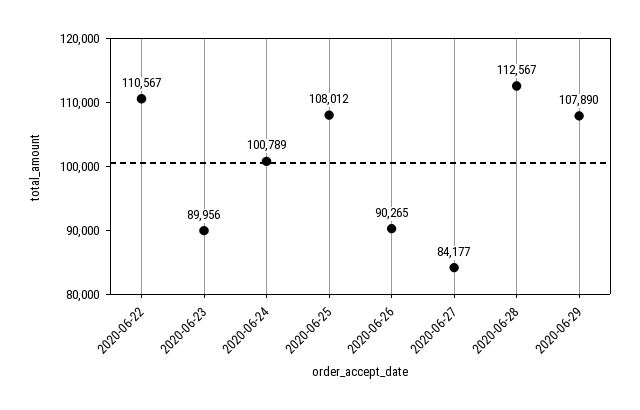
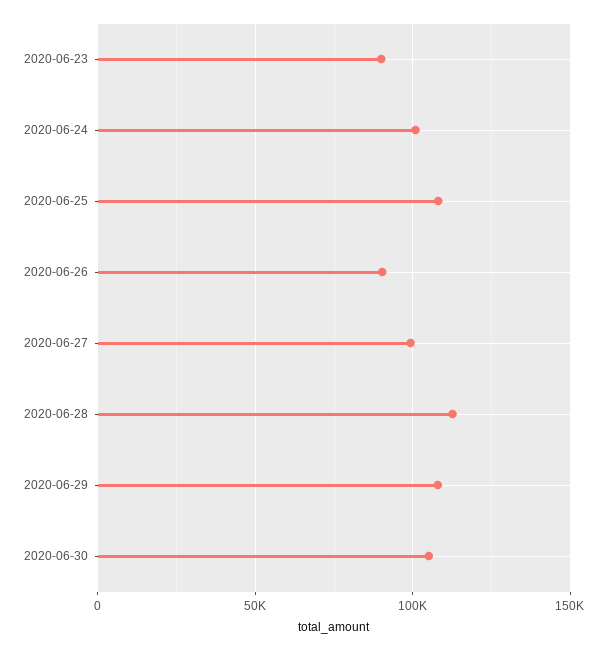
2020-06-22: 110567 -> none
2020-06-27: 84177 -> 100000
2020-06-30: none -> 105000

